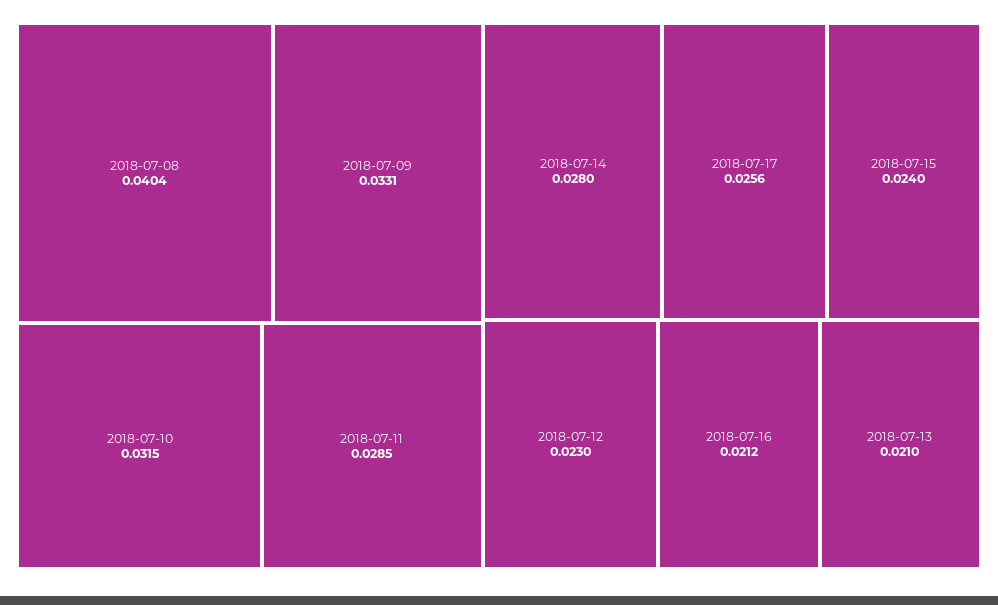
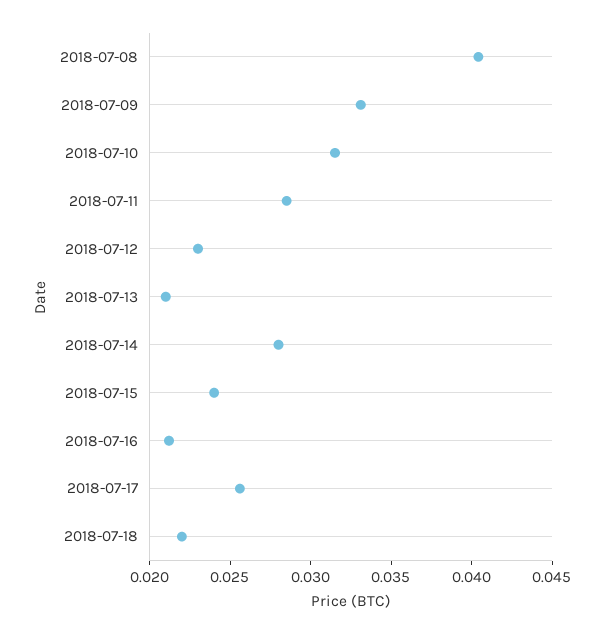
2018-07-18: none -> 0.022

